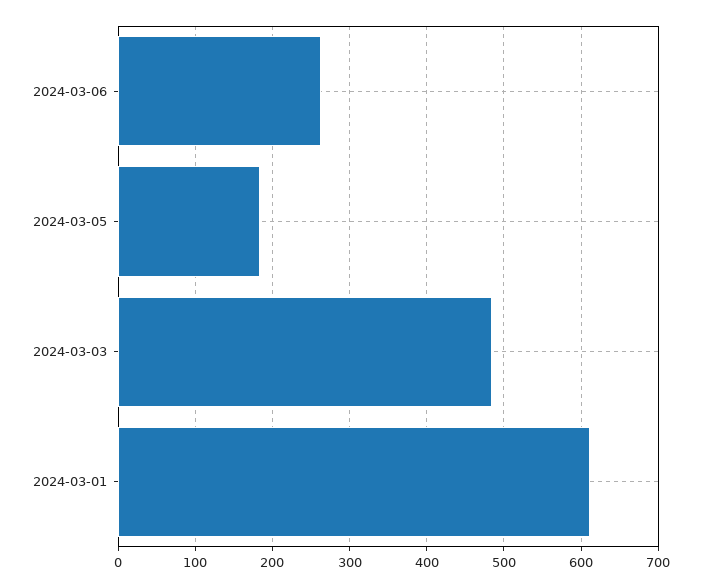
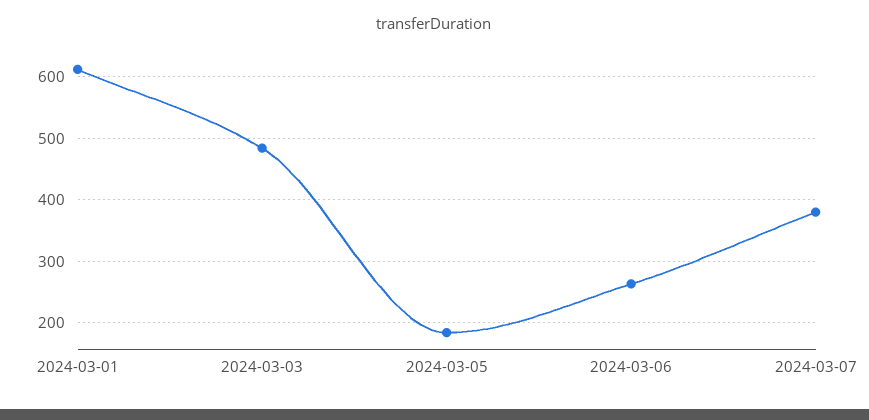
2024-03-07: none -> 380

